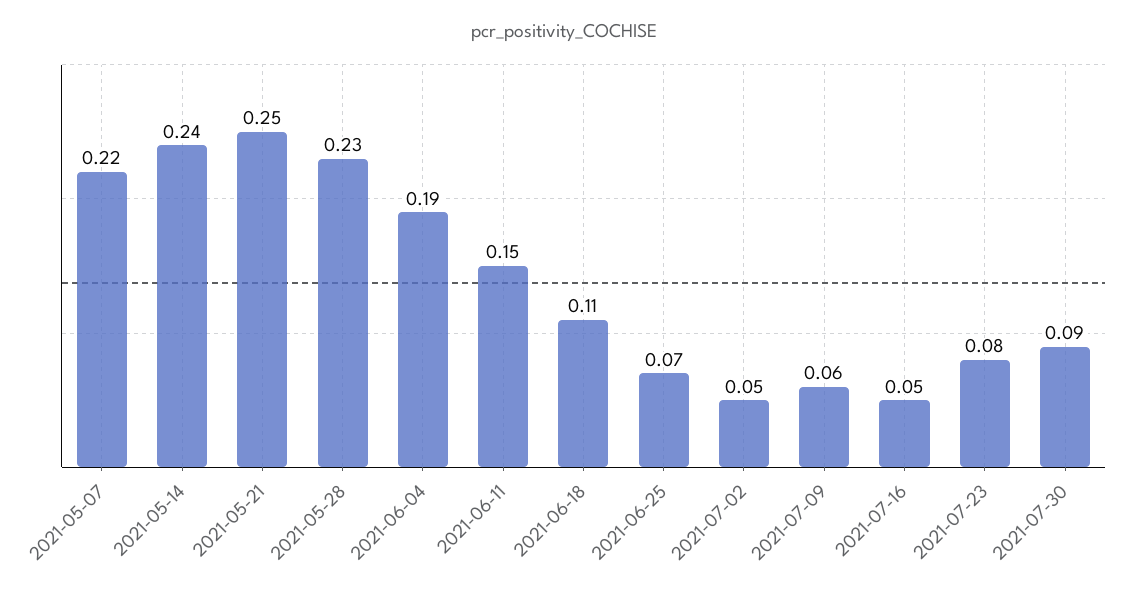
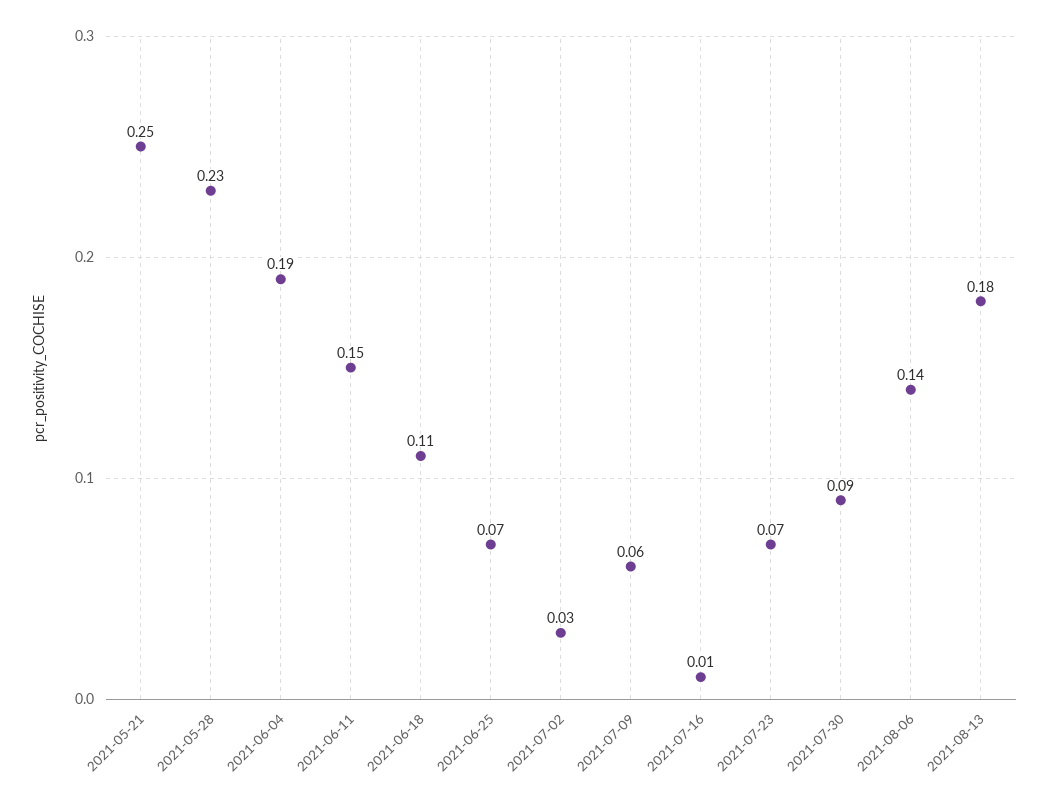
2021-05-07: 0.22 -> none
2021-05-14: 0.24 -> none
2021-07-02: 0.05 -> 0.03
2021-07-16: 0.05 -> 0.01
2021-07-23: 0.08 -> 0.07
2021-08-06: none -> 0.14
2021-08-13: none -> 0.18

